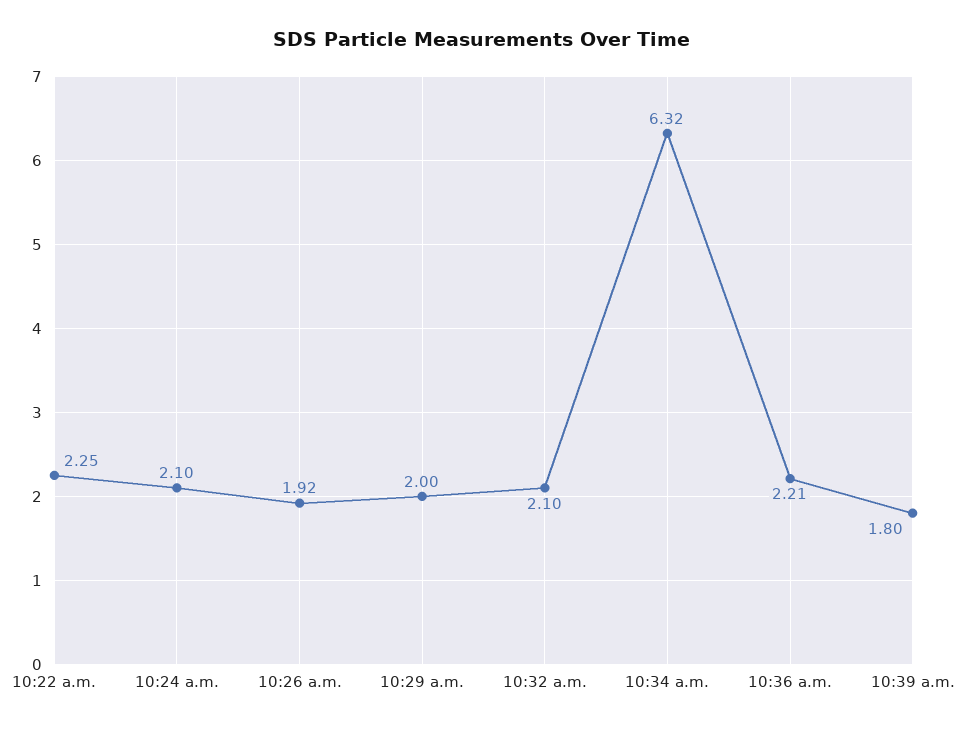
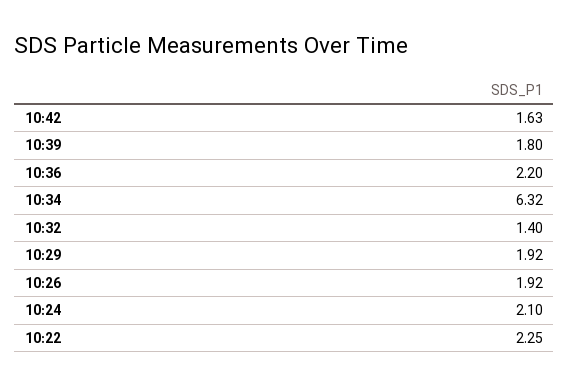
10:29 a.m.: 2 -> 1.92
10:32 a.m.: 2.1 -> 1.4
10:36 a.m.: 2.21 -> 2.2
10:42: none -> 1.63

